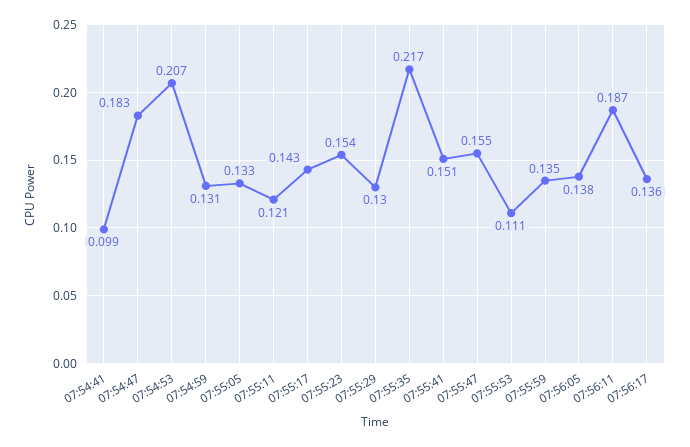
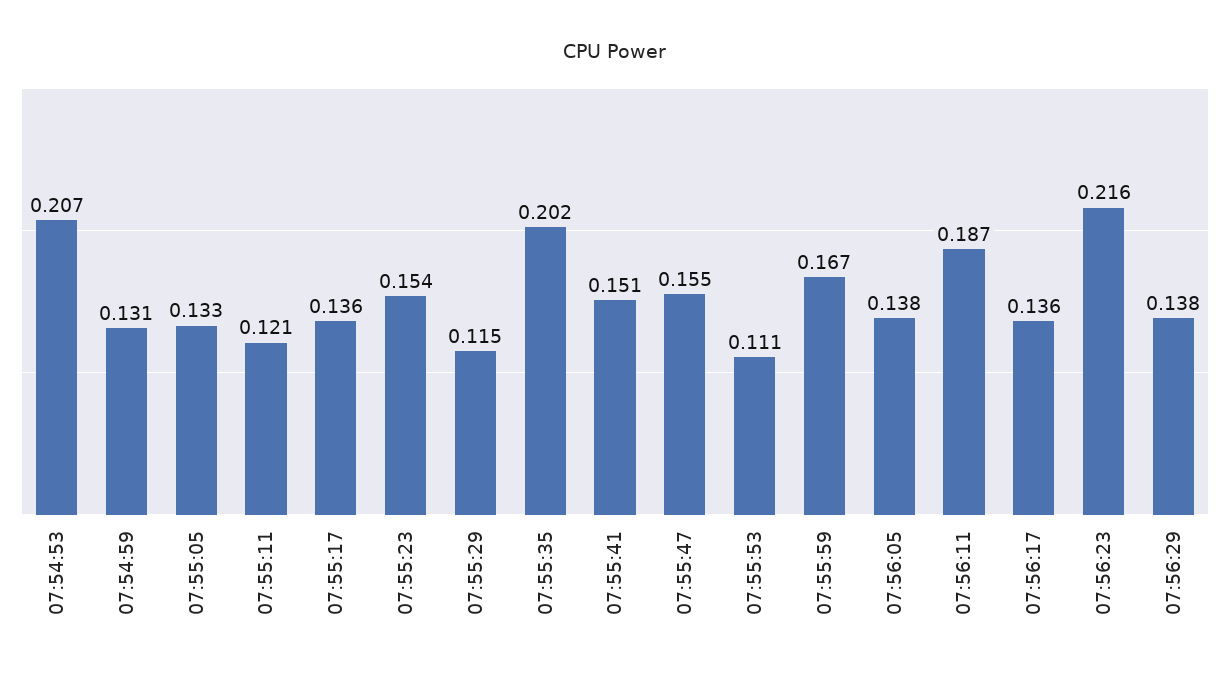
07:54:41: 0.099 -> none
07:54:47: 0.183 -> none
07:55:17: 0.143 -> 0.136
07:55:29: 0.13 -> 0.115
07:55:35: 0.217 -> 0.202
07:55:59: 0.135 -> 0.167
07:56:23: none -> 0.216
07:56:29: none -> 0.138

